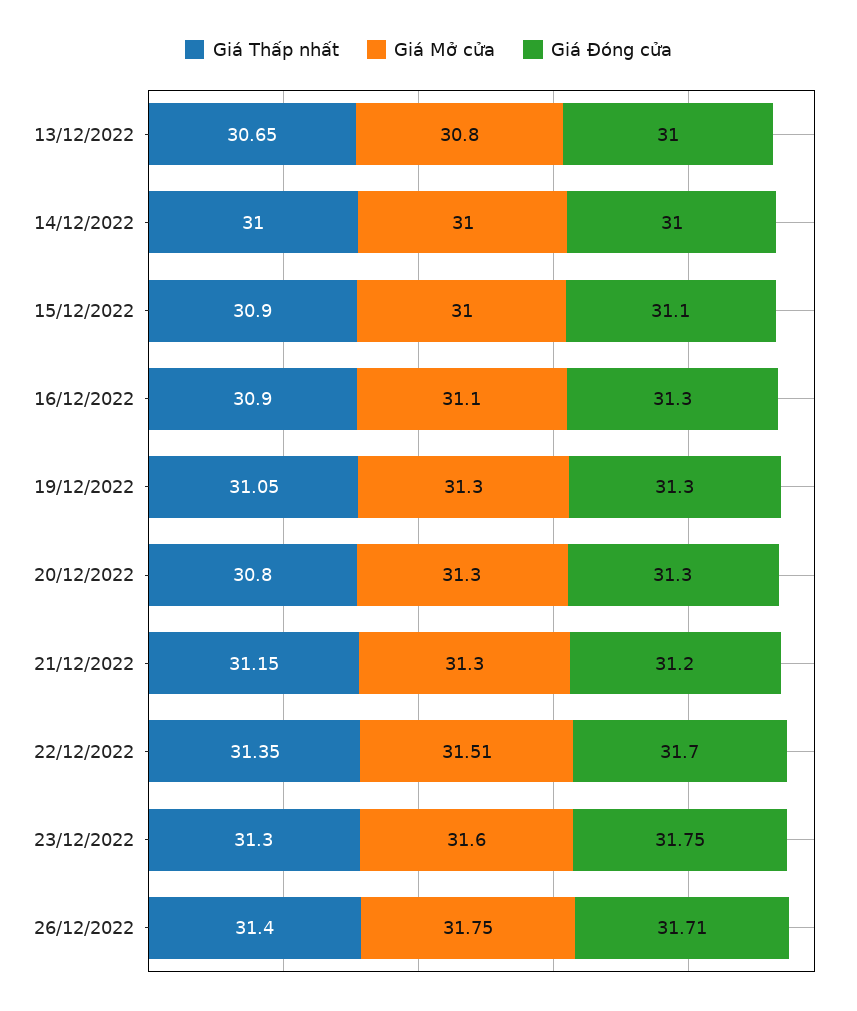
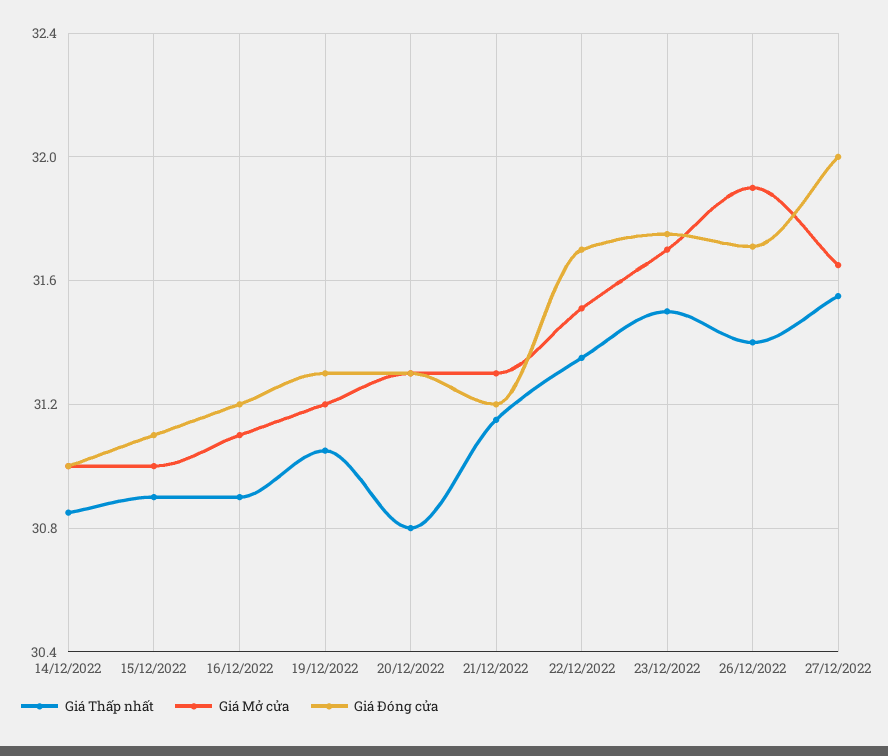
Giá Thấp nhất, 13/12/2022: 30.65 -> none
Giá Mở cửa, 13/12/2022: 30.8 -> none
Giá Đóng cửa, 13/12/2022: 31 -> none
Giá Thấp nhất, 14/12/2022: 31 -> 30.85
Giá Đóng cửa, 16/12/2022: 31.3 -> 31.2
Giá Mở cửa, 19/12/2022: 31.3 -> 31.2
Giá Thấp nhất, 23/12/2022: 31.3 -> 31.5
Giá Mở cửa, 23/12/2022: 31.6 -> 31.7
Giá Mở cửa, 26/12/2022: 31.75 -> 31.9
Giá Thấp nhất, 27/12/2022: none -> 31.55
Giá Mở cửa, 27/12/2022: none -> 31.65
Giá Đóng cửa, 27/12/2022: none -> 32

